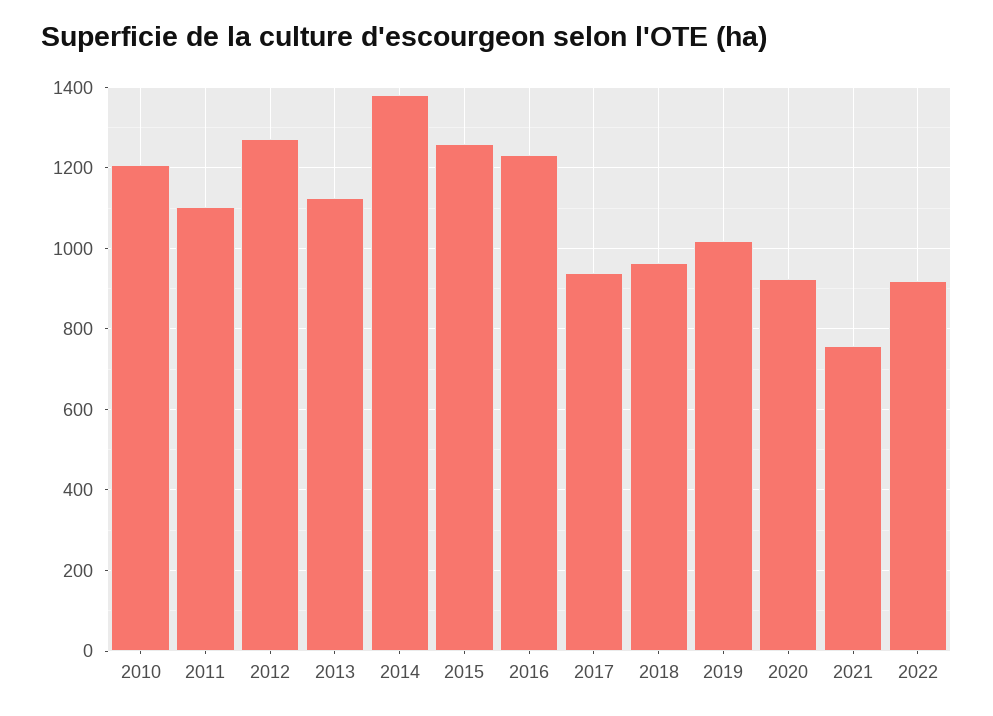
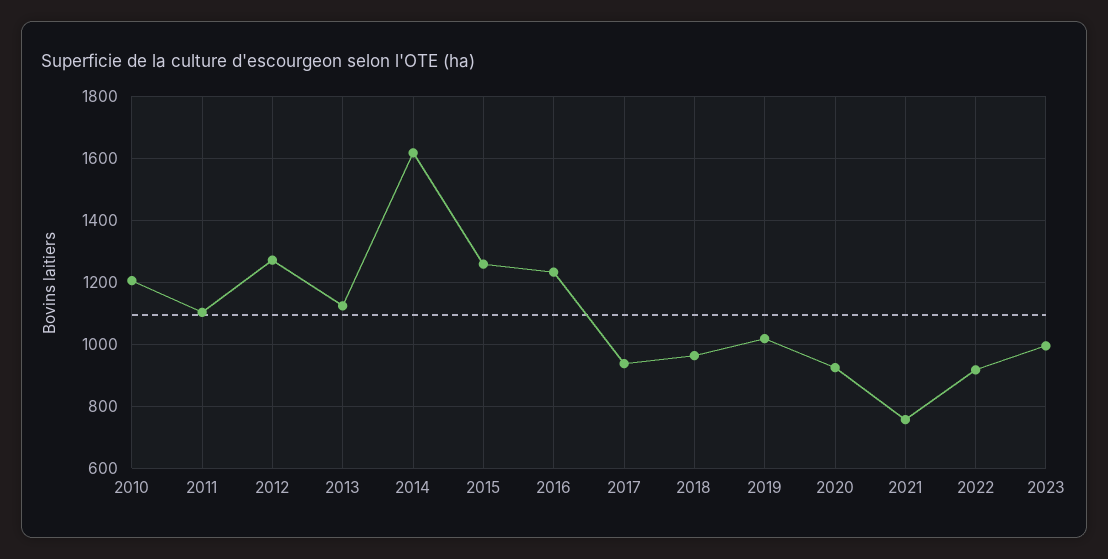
2014: 1380 -> 1620
2023: none -> 1000

